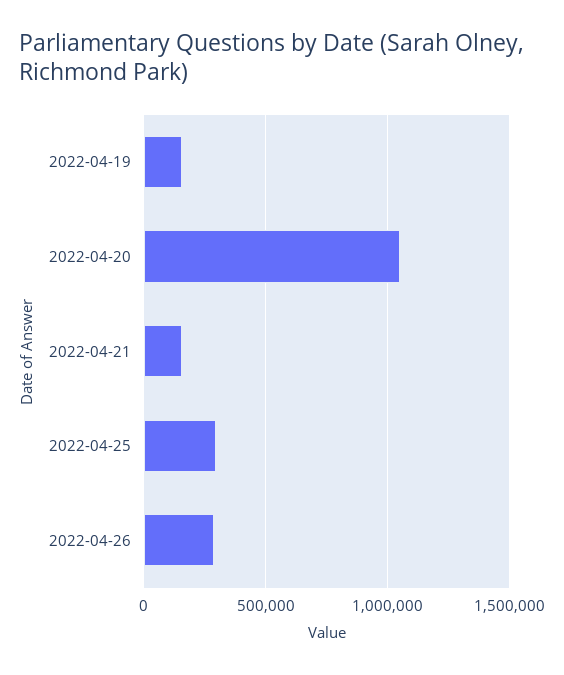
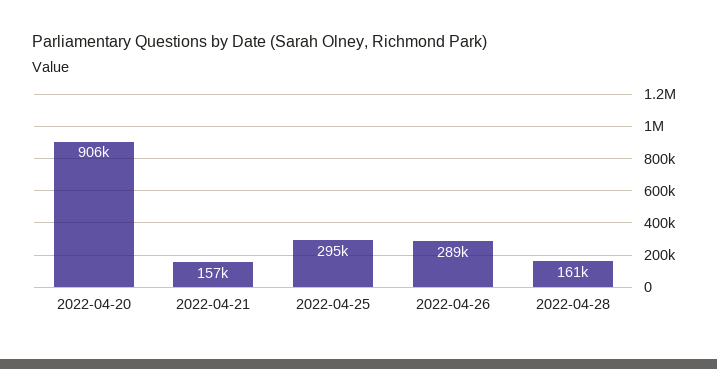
2022-04-19: 150000 -> none
2022-04-20: 1050000 -> 906000
2022-04-28: none -> 161000

